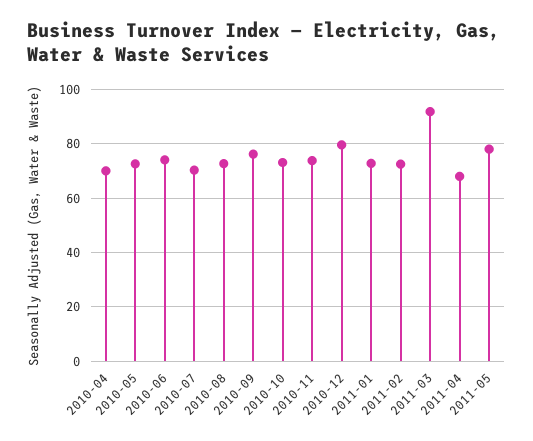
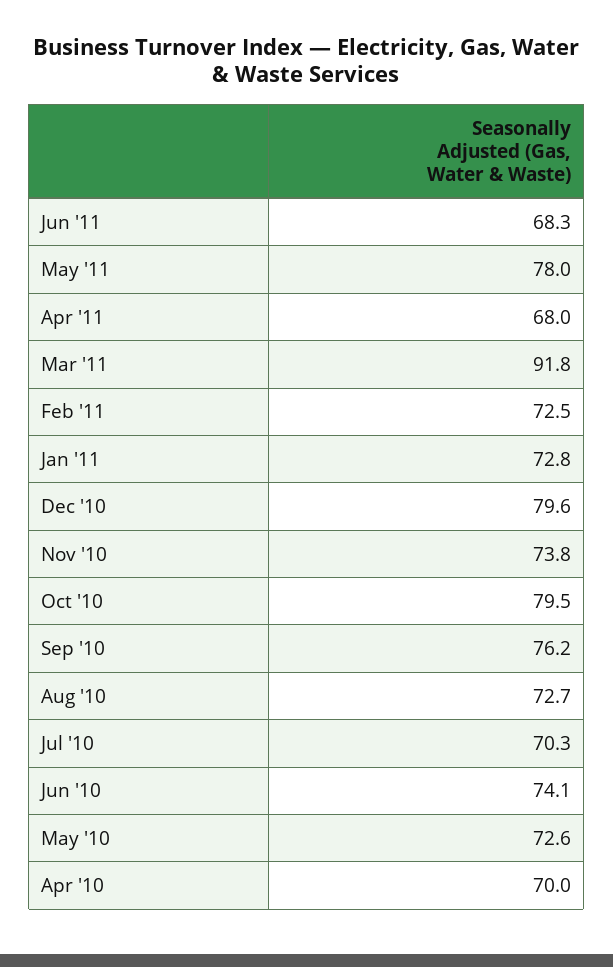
2010-10: 72.5 -> 79.5
Jun '11: none -> 68.3

